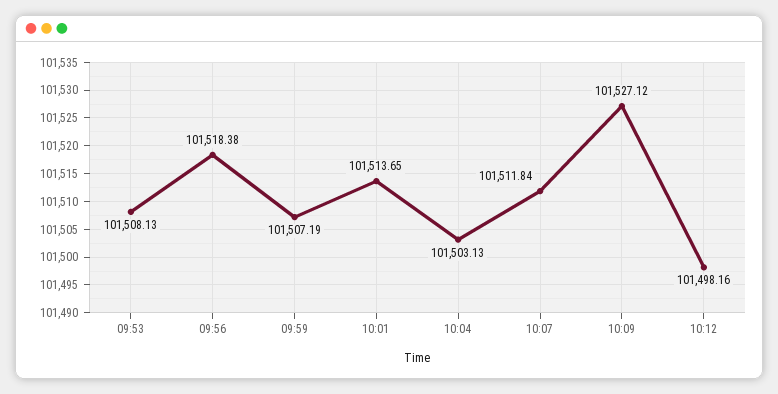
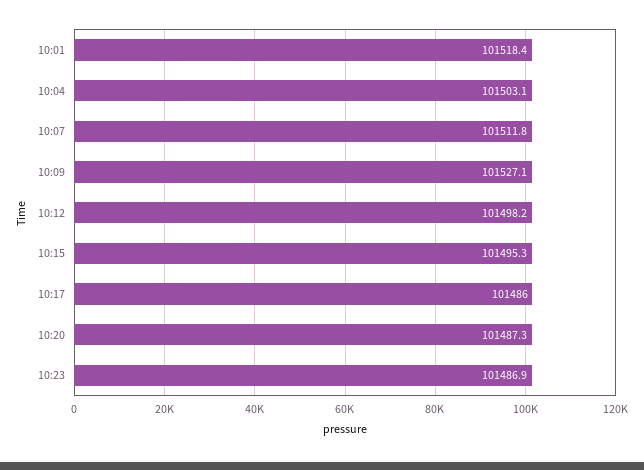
09:53: 101508.13 -> none
09:56: 101518.38 -> none
09:59: 101507.19 -> none
10:01: 101513.65 -> 101518.4
10:15: none -> 101495.3
10:17: none -> 101486
10:20: none -> 101487.3
10:23: none -> 101486.9

